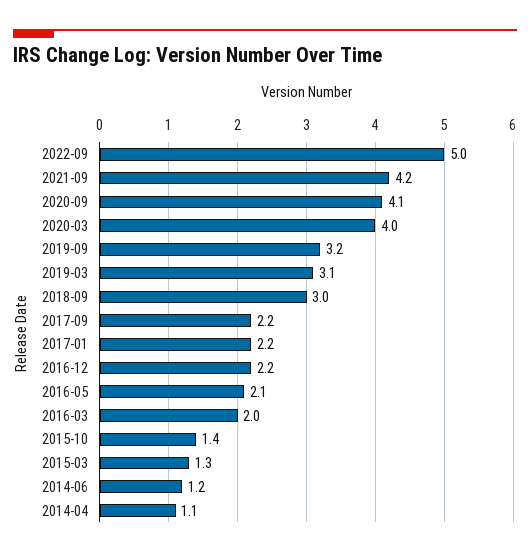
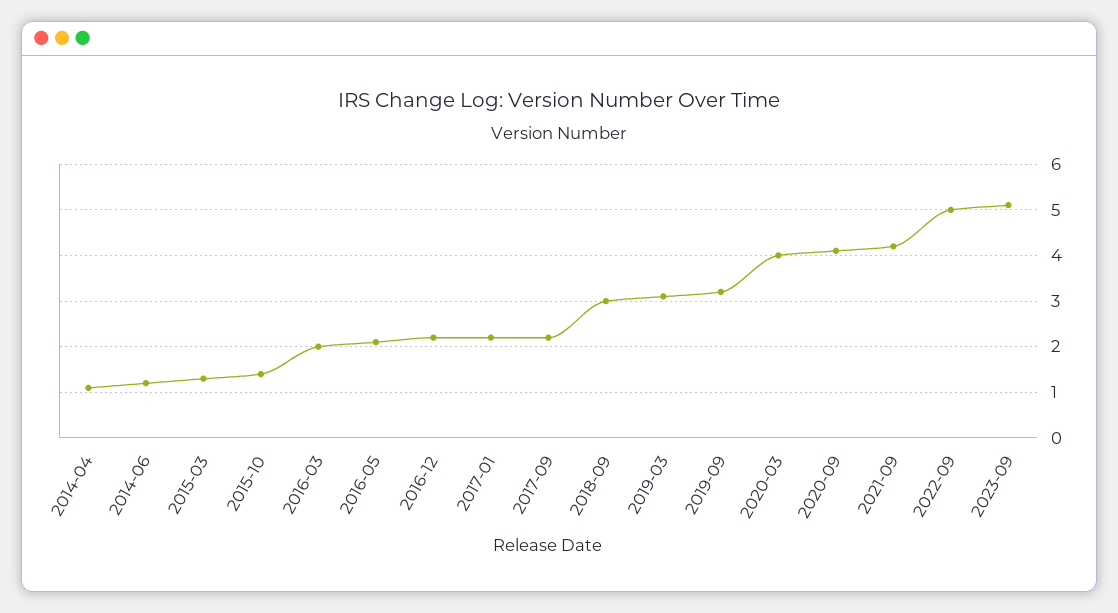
2023-09: none -> 5

